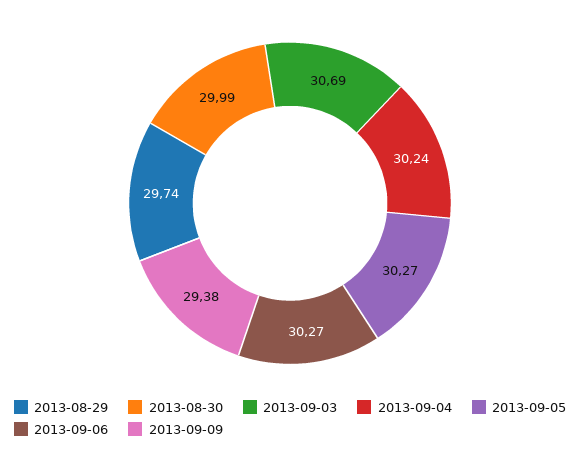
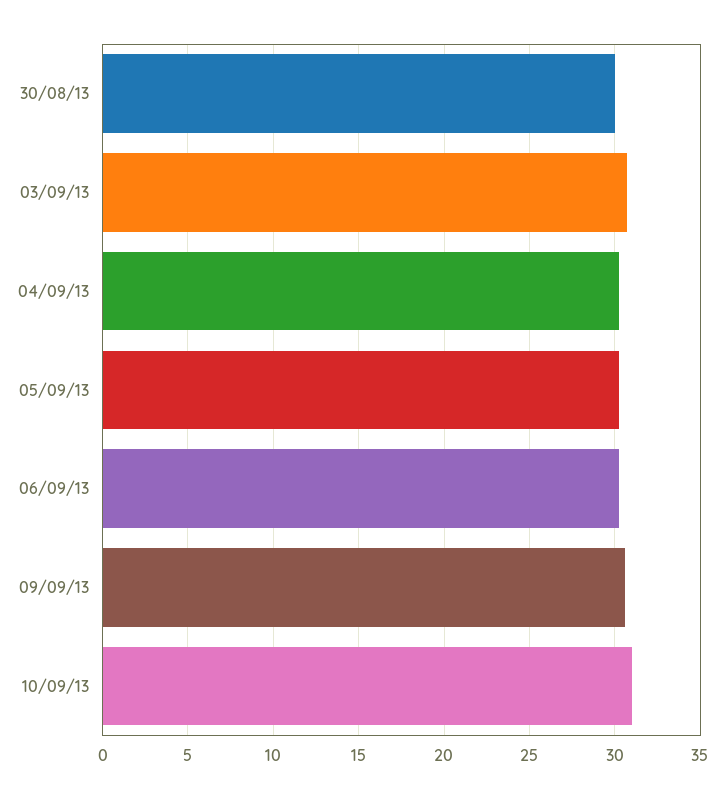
2013-08-29: 29.74 -> none
2013-09-09: 29.38 -> 30.5
10/09/13: none -> 31

